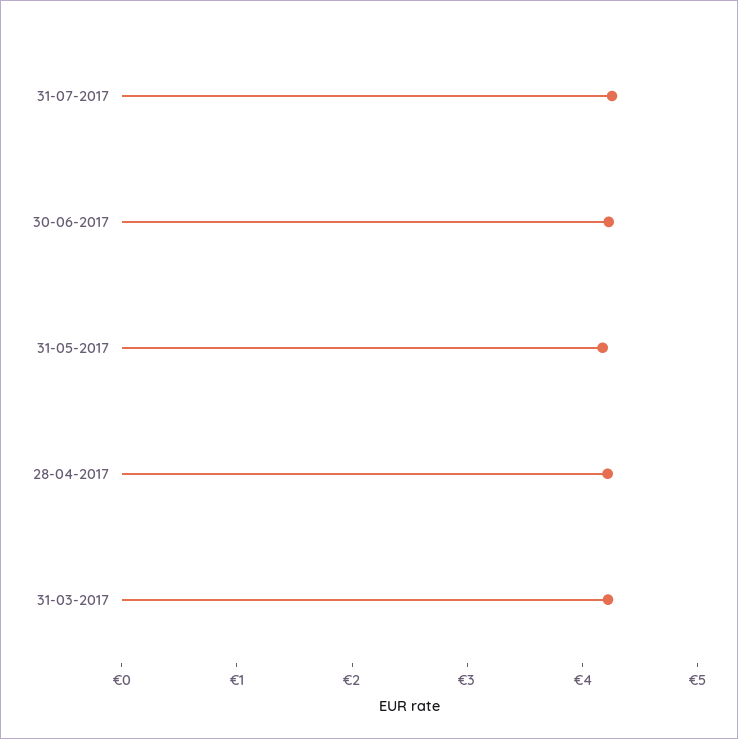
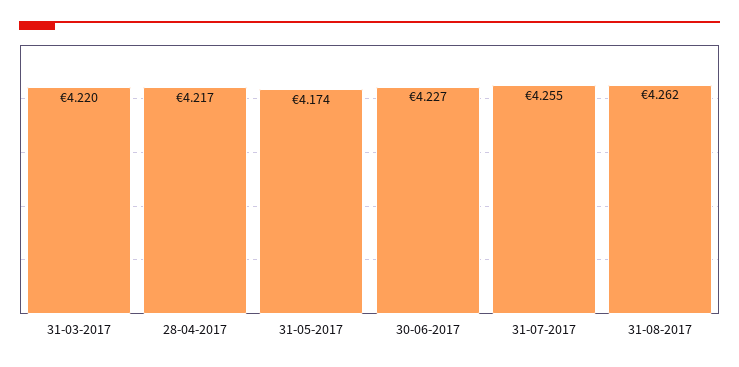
31-08-2017: none -> 4.262

